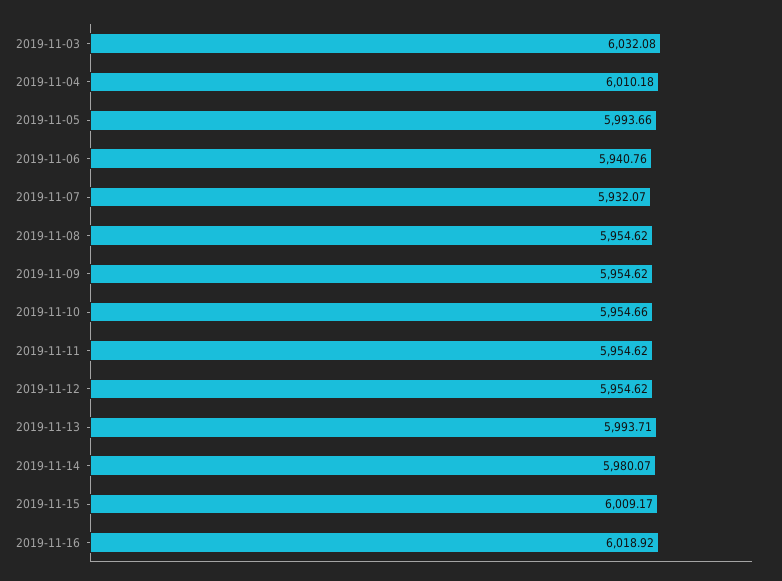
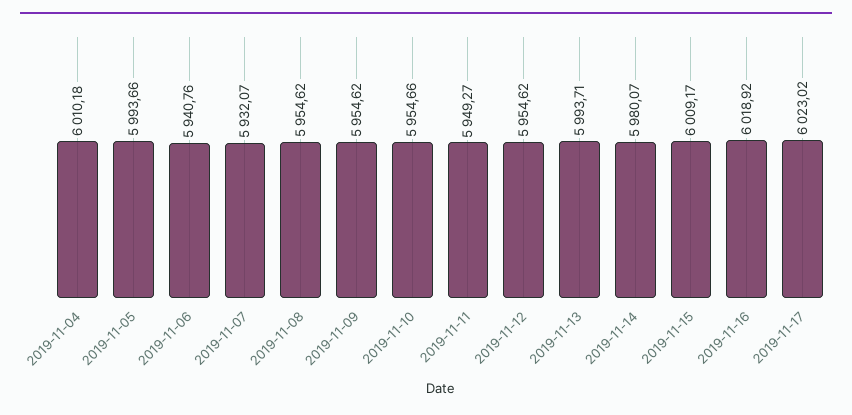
2019-11-03: 6032.08 -> none
2019-11-11: 5954.62 -> 5949.27
2019-11-17: none -> 6023.02

